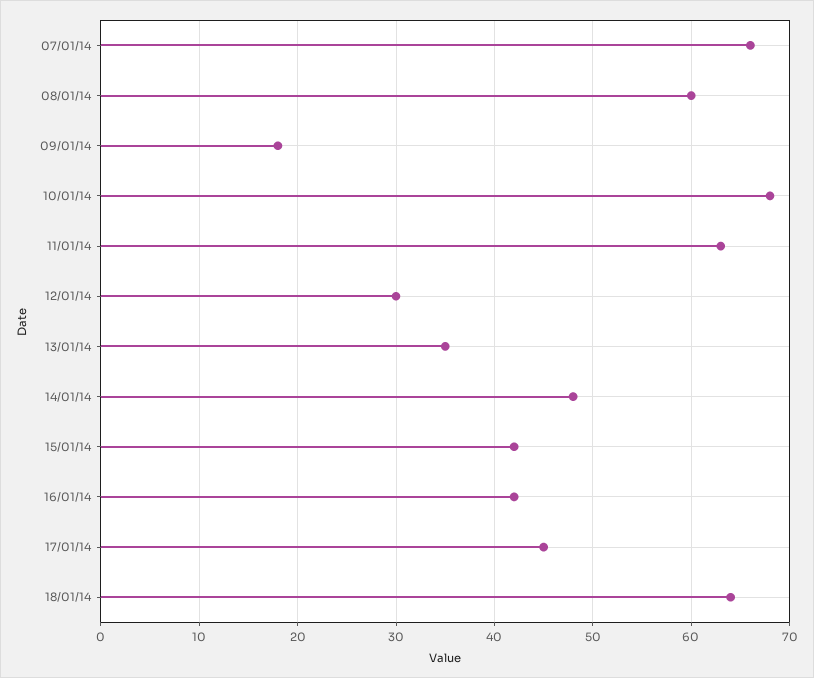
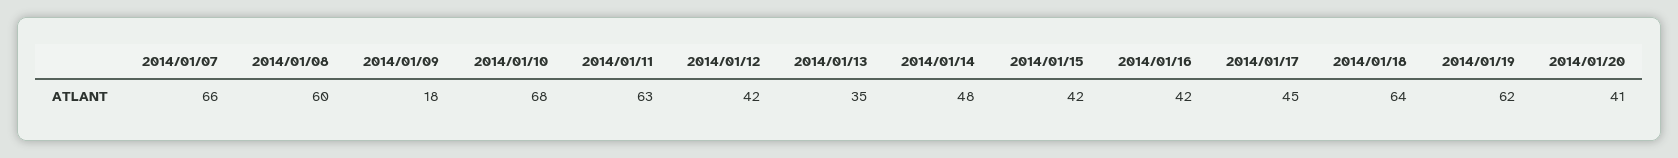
12/01/14: 30 -> 42
2014/01/19: none -> 62
2014/01/20: none -> 41

